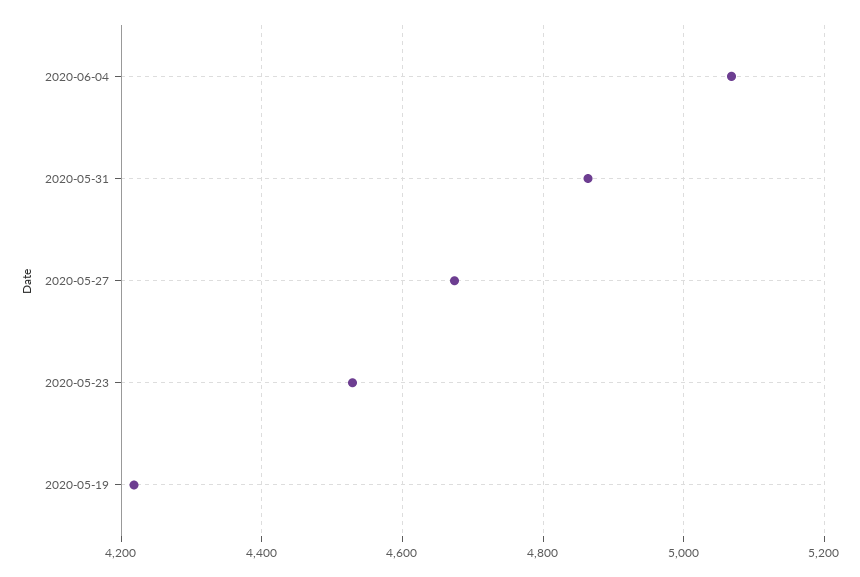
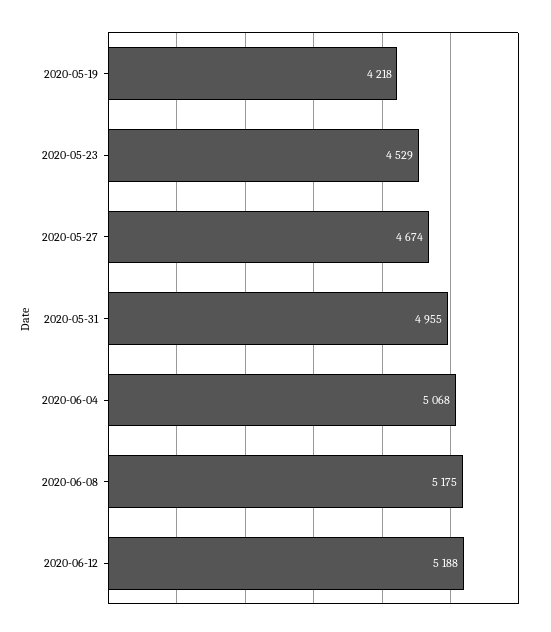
2020-05-31: 4860 -> 4955
2020-06-08: none -> 5175
2020-06-12: none -> 5188

